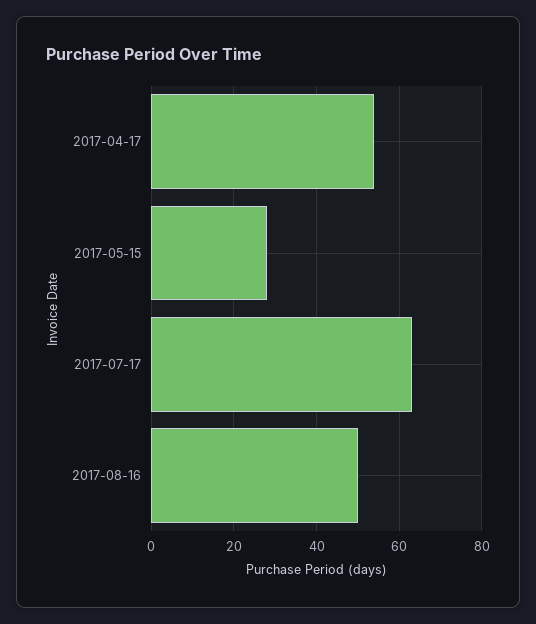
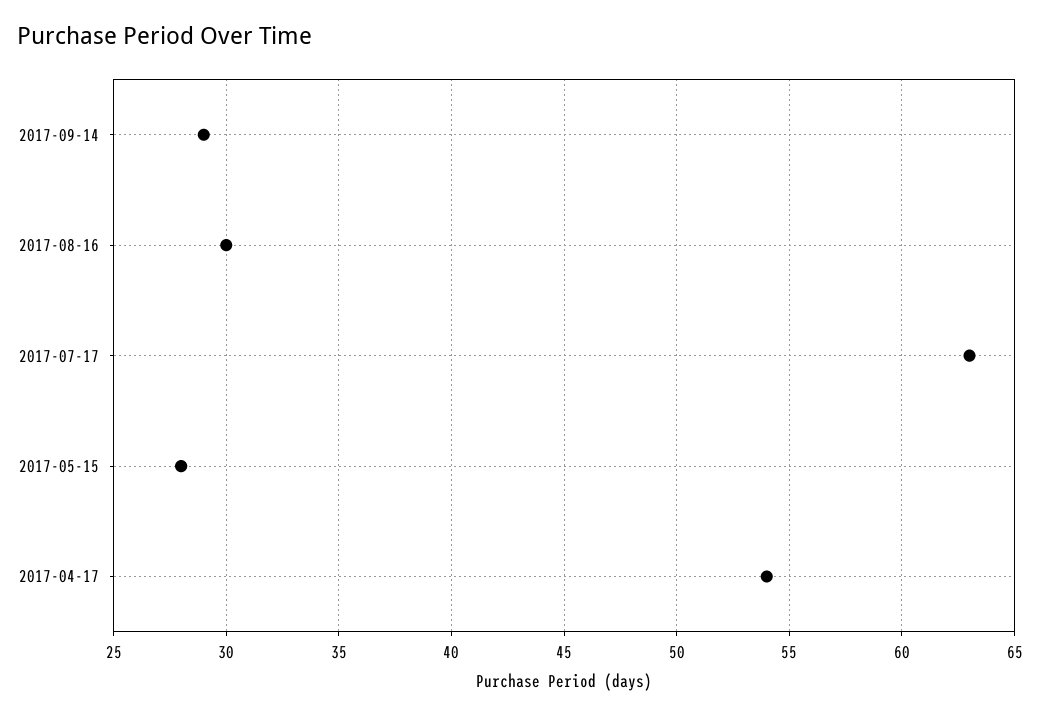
2017-08-16: 50 -> 30
2017-09-14: none -> 29

